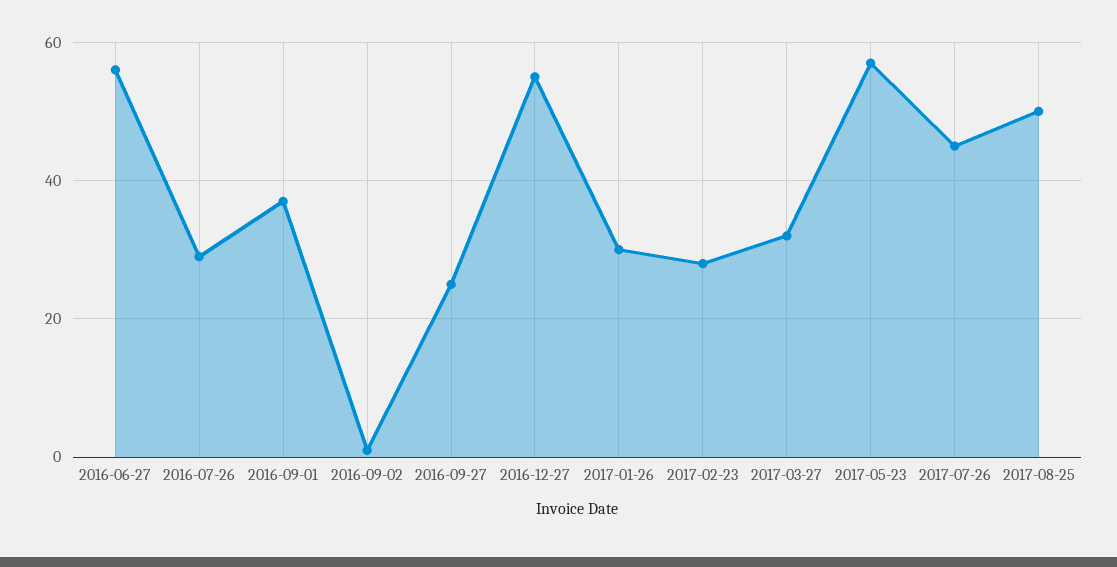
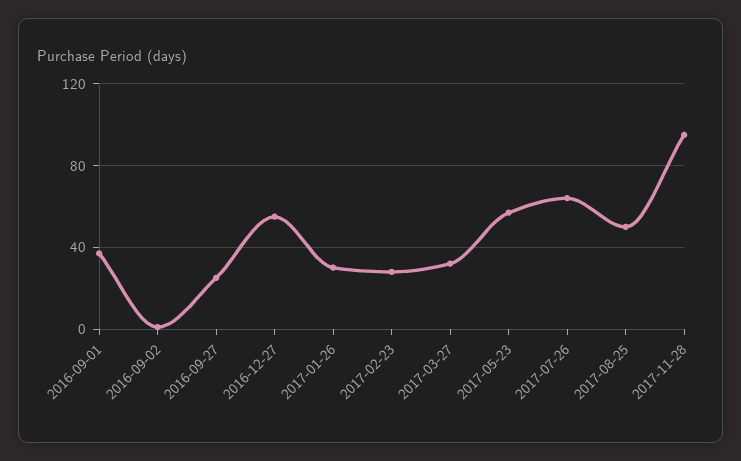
2016-06-27: 55 -> none
2016-07-26: 30 -> none
2017-07-26: 45 -> 65
2017-11-28: none -> 95

